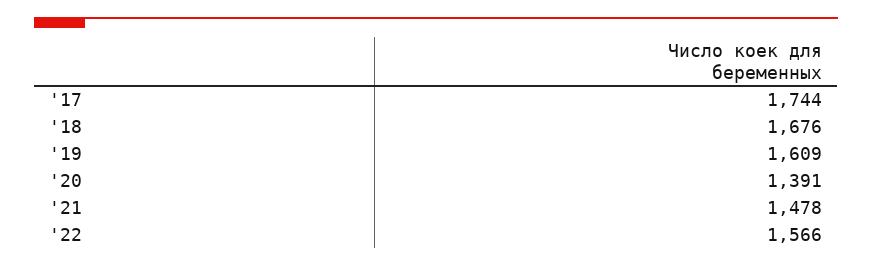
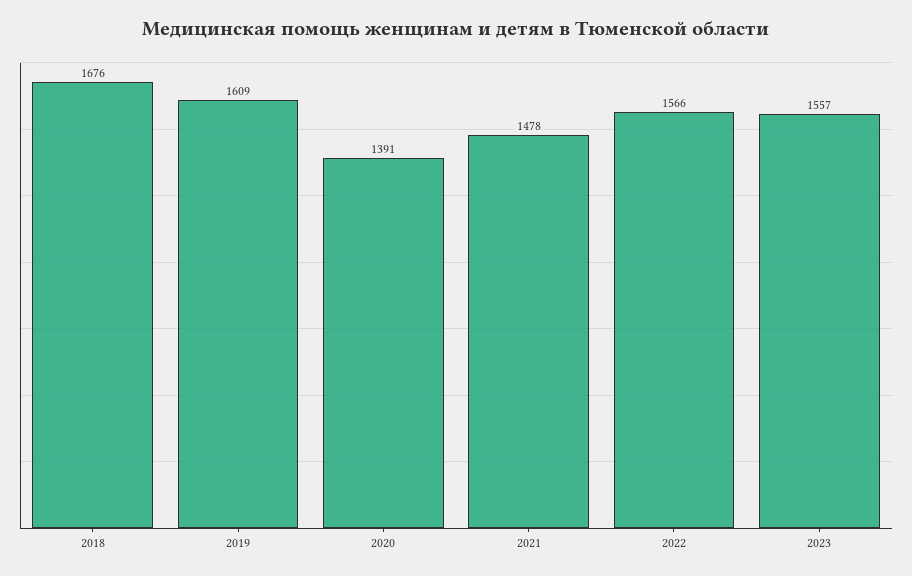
'17: 1744 -> none
2023: none -> 1557

